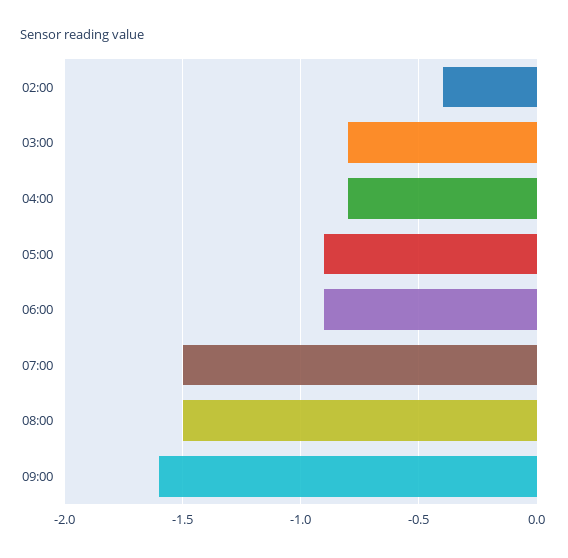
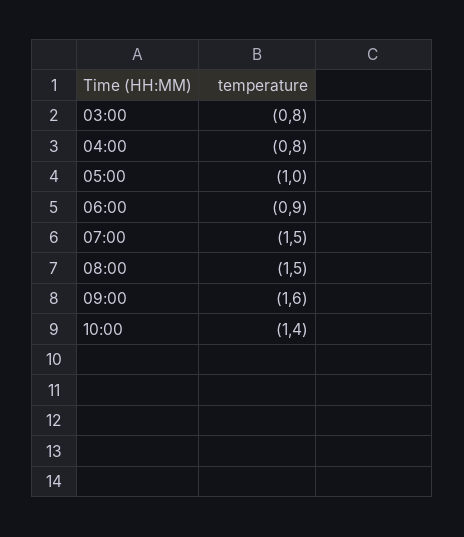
02:00: -0.4 -> none
05:00: -0.9 -> -1
10:00: none -> -1.4

